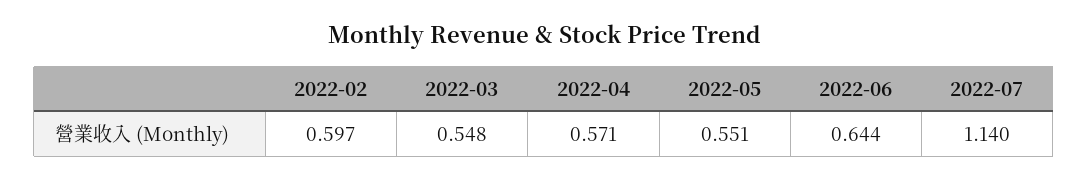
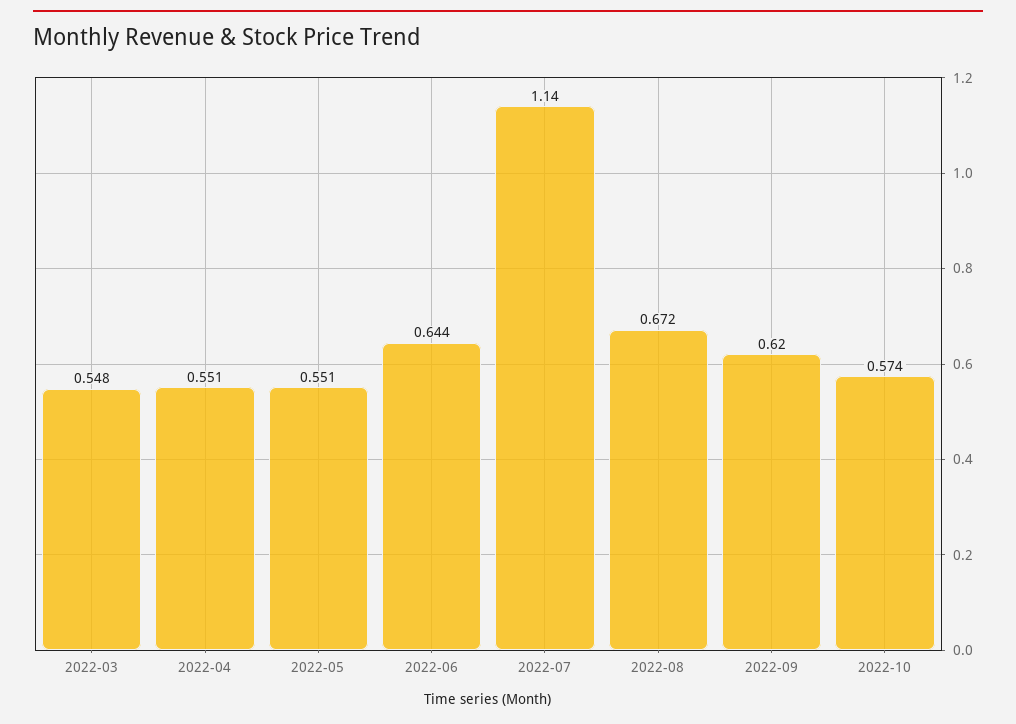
2022-02: 0.597 -> none
2022-04: 0.571 -> 0.551
2022-08: none -> 0.672
2022-09: none -> 0.62
2022-10: none -> 0.574

